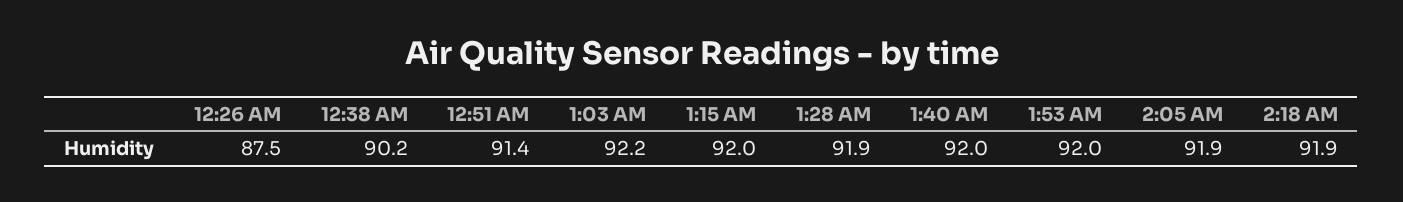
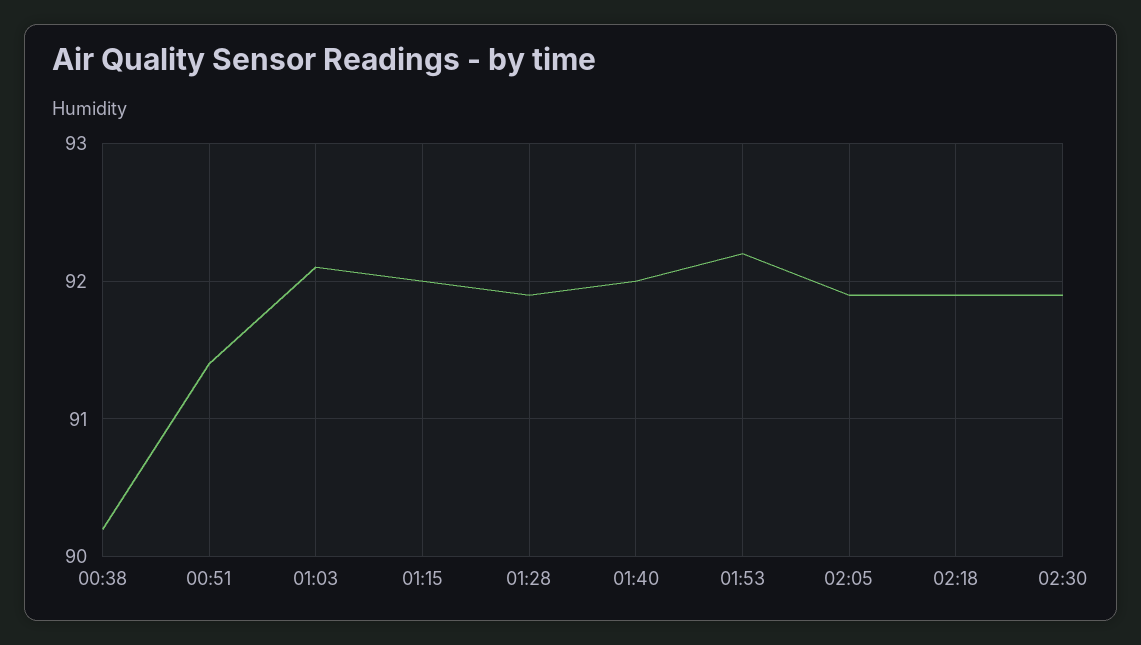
12:26 AM: 87.5 -> none
1:03 AM: 92.2 -> 92.1
1:53 AM: 92 -> 92.2
02:30: none -> 91.9

